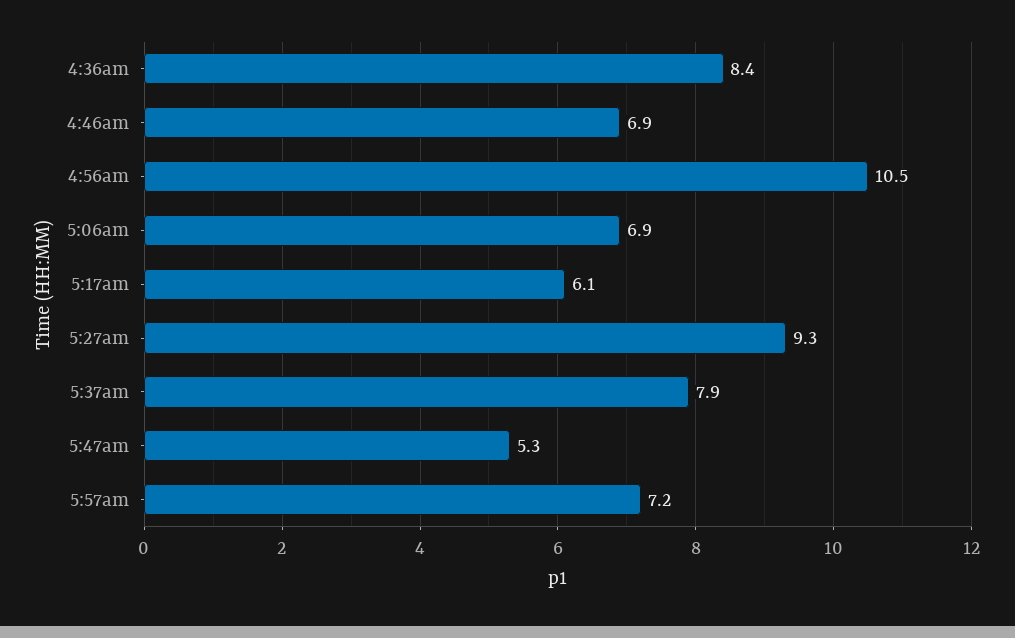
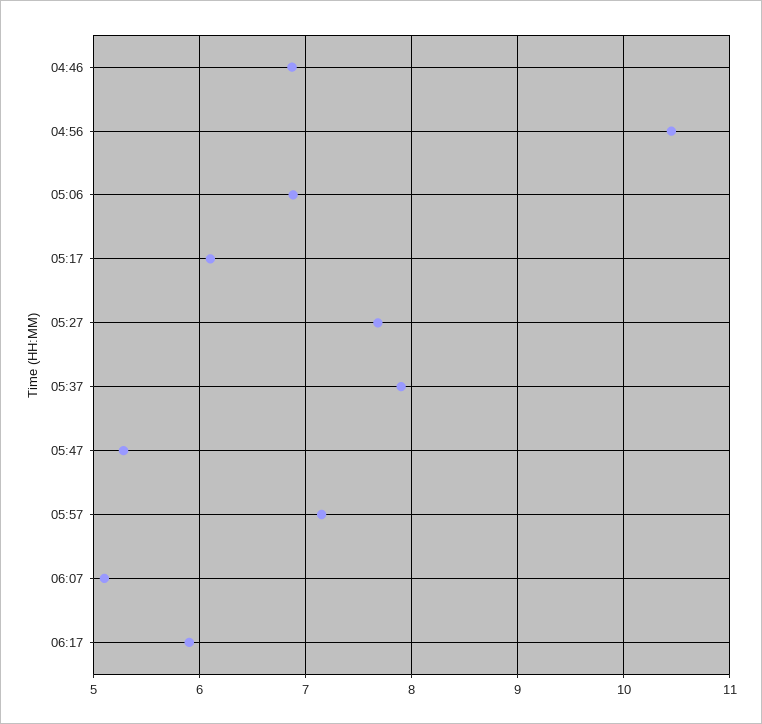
4:36am: 8.4 -> none
5:27am: 9.3 -> 7.7
06:07: none -> 5.1
06:17: none -> 5.9

